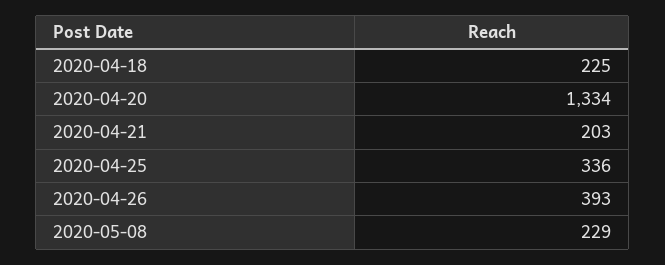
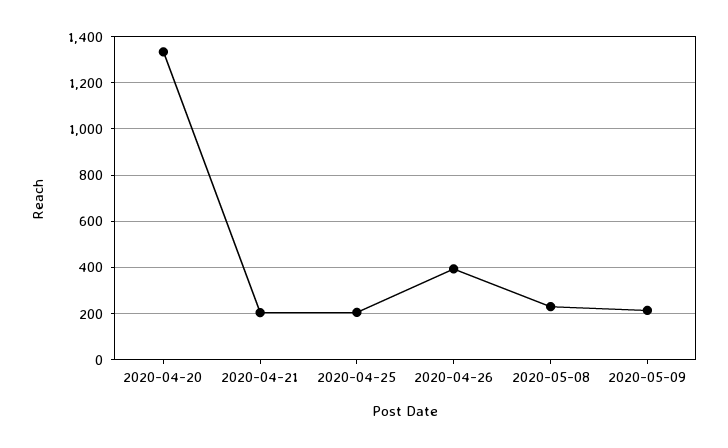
2020-04-18: 225 -> none
2020-04-25: 336 -> 200
2020-05-09: none -> 200

